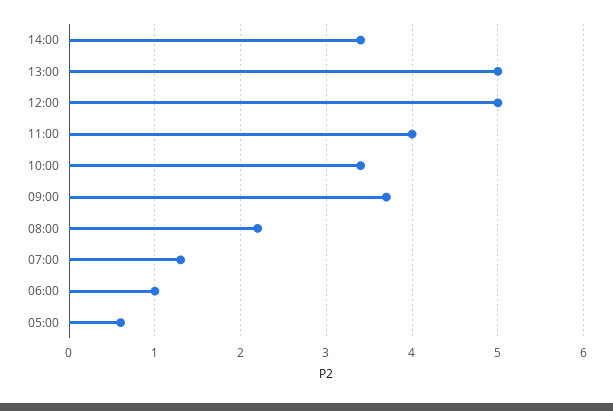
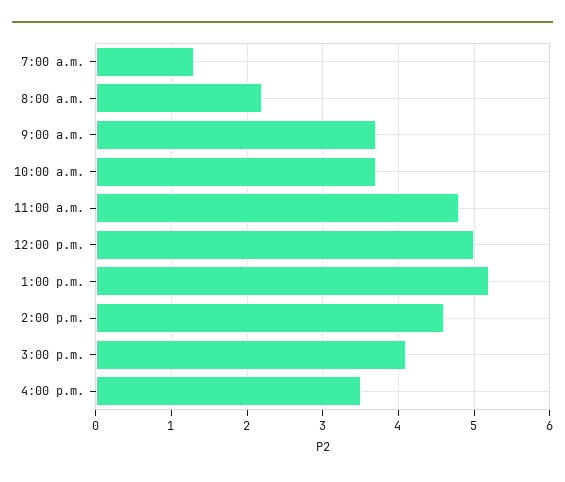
14:00: 3.4 -> 4.6
13:00: 5 -> 5.2
11:00: 4 -> 4.8
10:00: 3.4 -> 3.7
06:00: 1 -> none
05:00: 0.6 -> none
3:00 p.m.: none -> 4.1
4:00 p.m.: none -> 3.5

